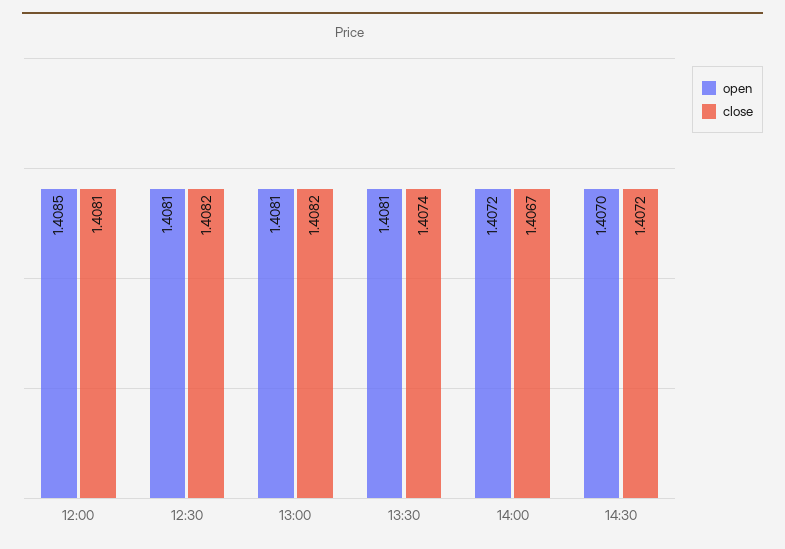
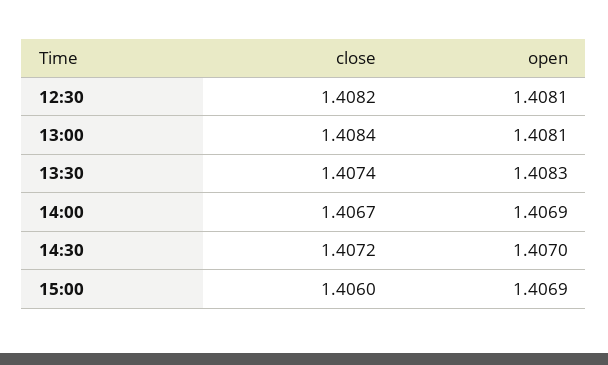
open, 12:00: 1.4085 -> none
close, 12:00: 1.4081 -> none
close, 13:00: 1.4082 -> 1.4084
open, 13:30: 1.4081 -> 1.4083
open, 14:00: 1.4072 -> 1.4069
close, 15:00: none -> 1.406
open, 15:00: none -> 1.4069

